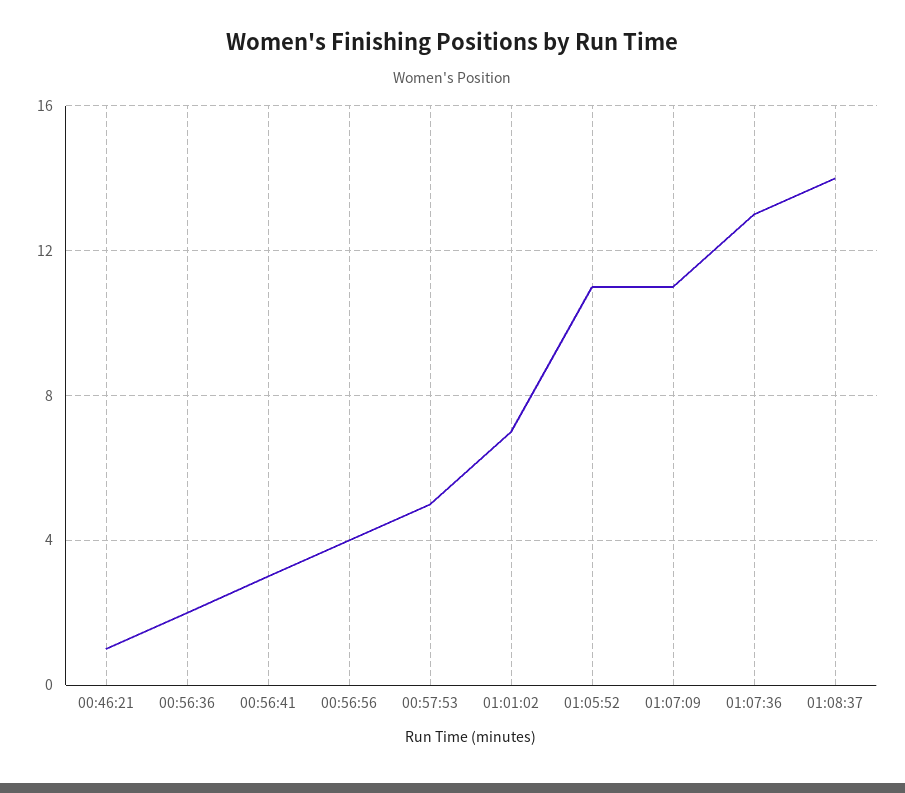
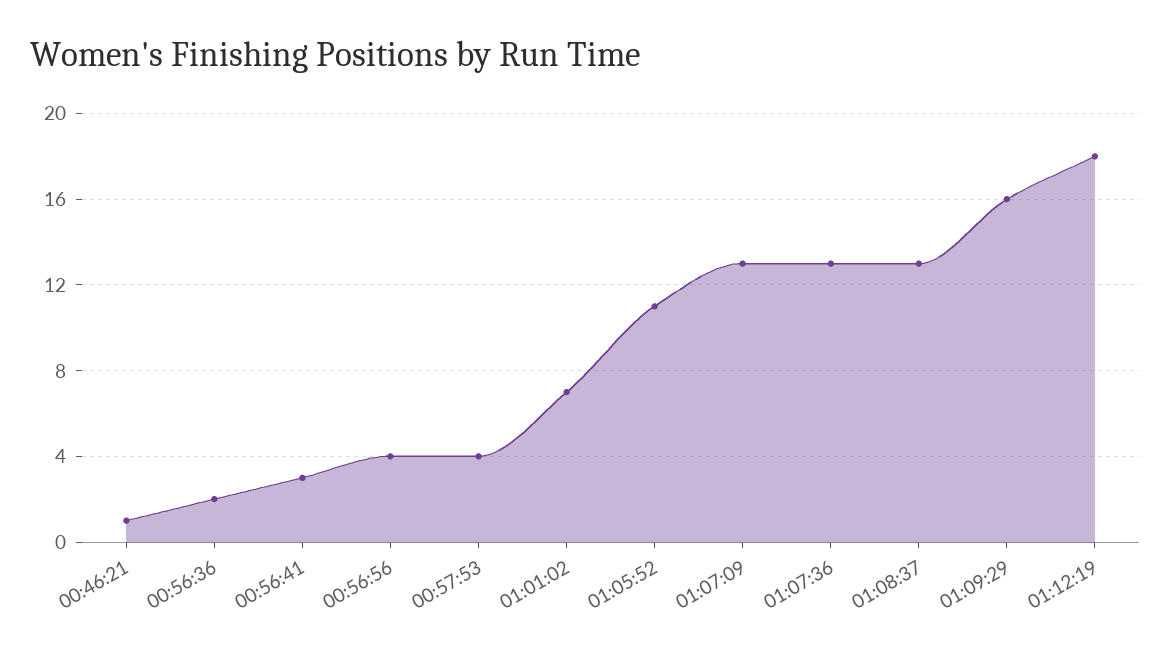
00:57:53: 5 -> 4
01:07:09: 11 -> 13
01:08:37: 14 -> 13
01:09:29: none -> 16
01:12:19: none -> 18

